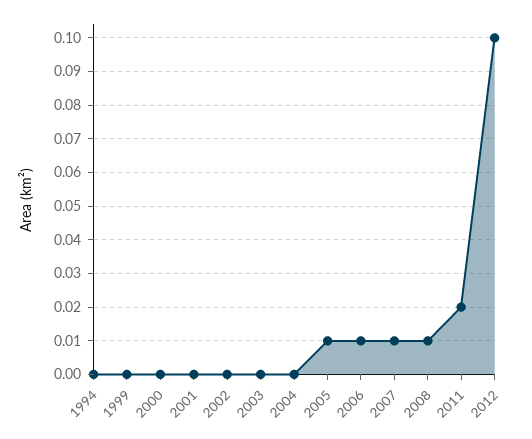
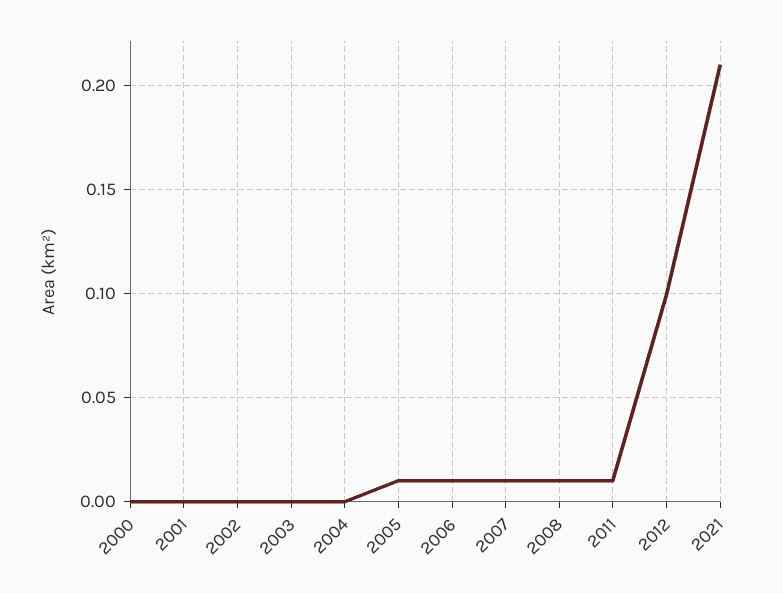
1994: 0 -> none
1999: 0 -> none
2011: 0.02 -> 0.01
2021: none -> 0.21

